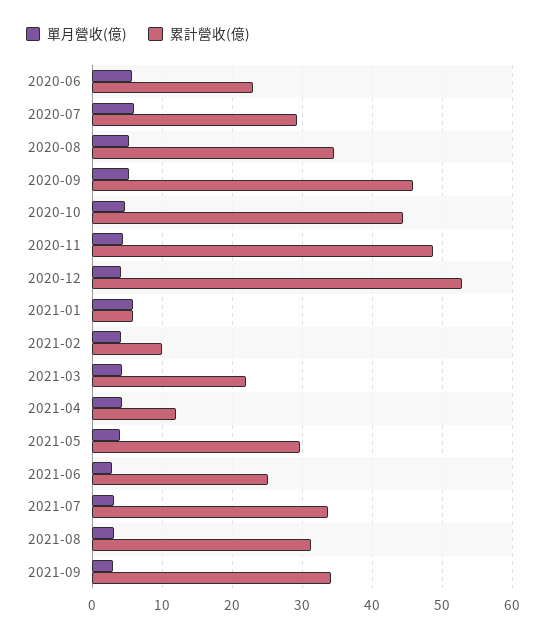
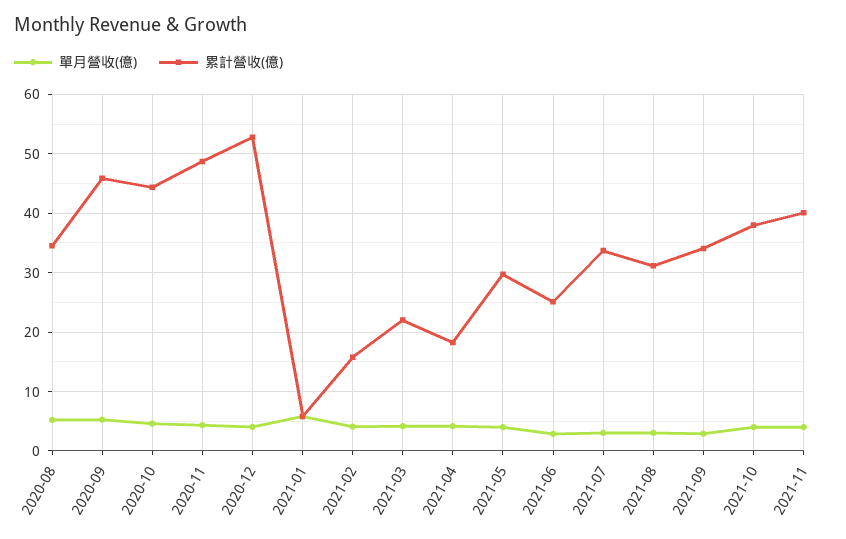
單月營收(億), 2020-06: 6 -> none
累計營收(億), 2020-06: 23 -> none
單月營收(億), 2020-07: 6 -> none
累計營收(億), 2020-07: 29 -> none
累計營收(億), 2021-02: 10 -> 16
累計營收(億), 2021-04: 12 -> 18
單月營收(億), 2021-10: none -> 4
累計營收(億), 2021-10: none -> 38
單月營收(億), 2021-11: none -> 4
累計營收(億), 2021-11: none -> 40

